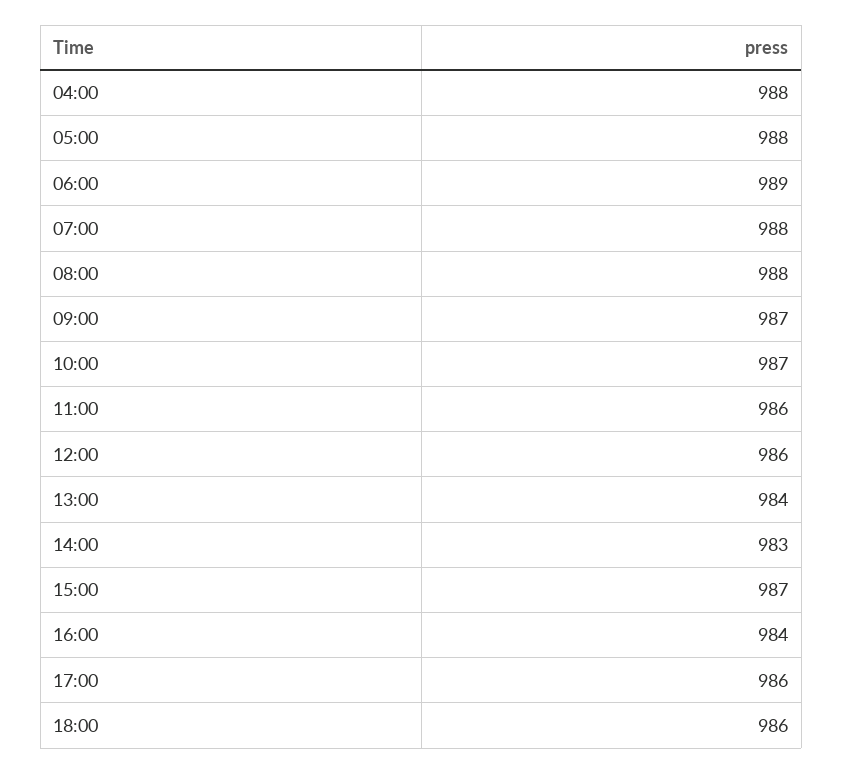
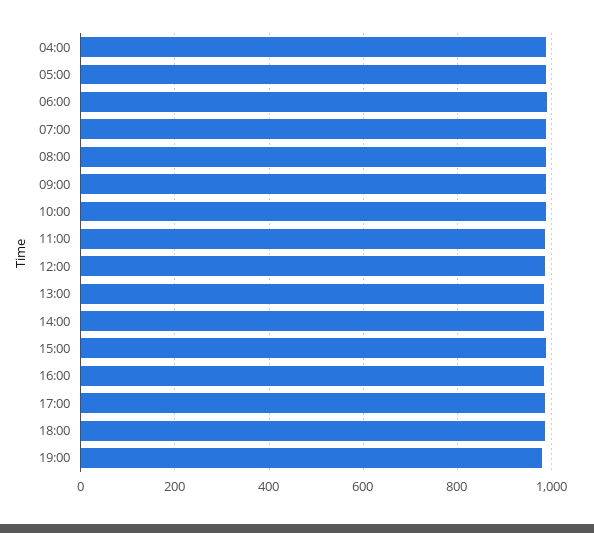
19:00: none -> 980

